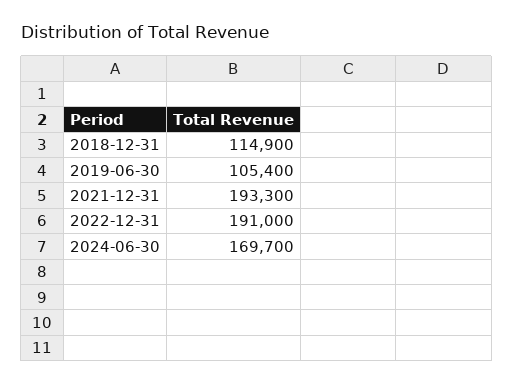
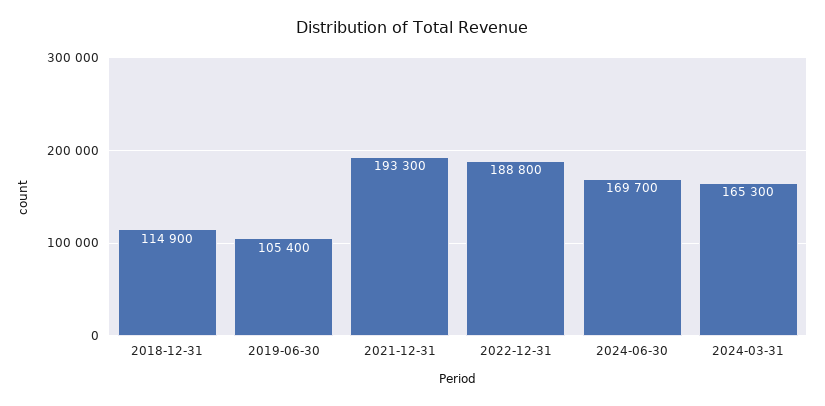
2022-12-31: 191000 -> 188800
2024-03-31: none -> 165300

